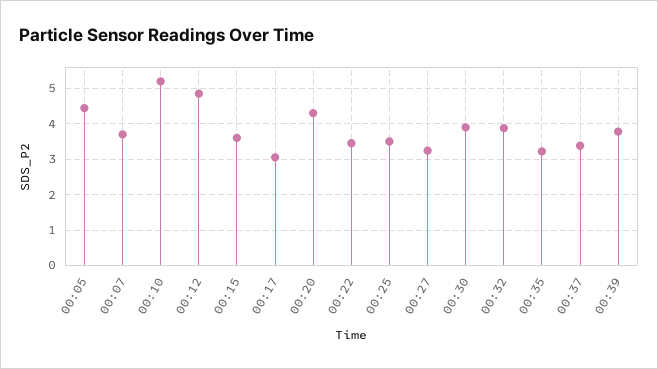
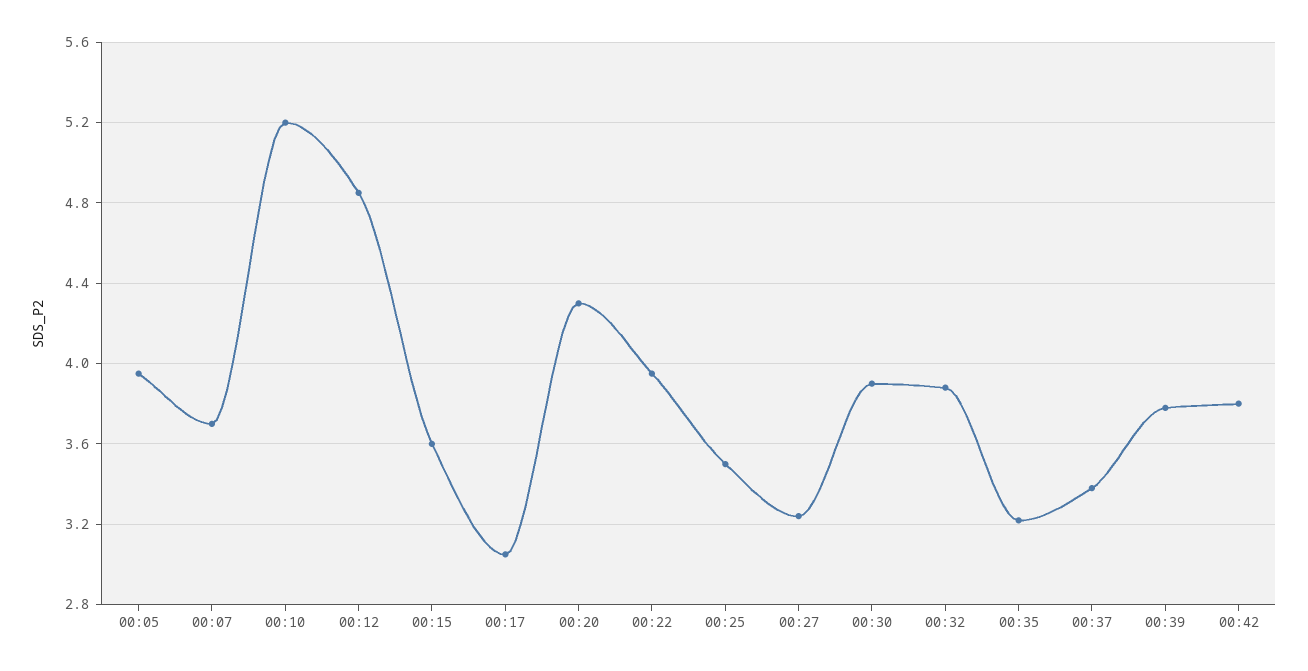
00:05: 4.4 -> 3.95
00:22: 3.4 -> 3.95
00:42: none -> 3.8

